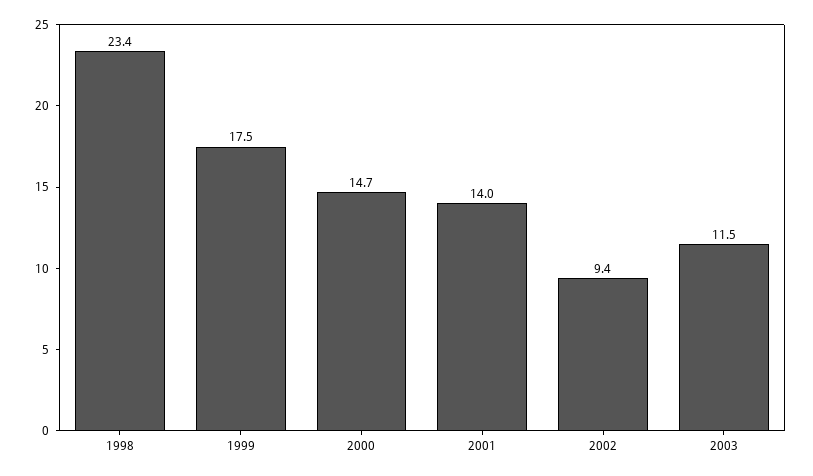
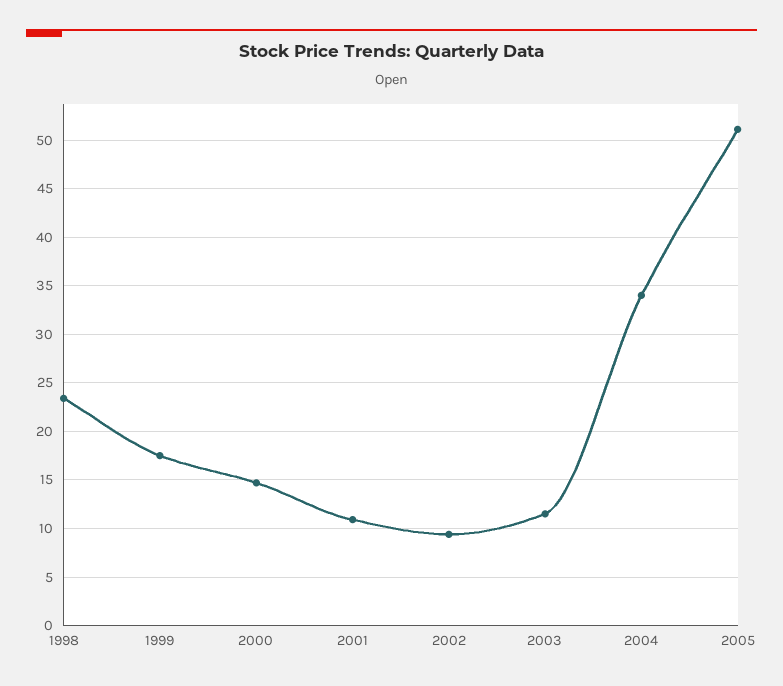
2001: 14 -> 11
2004: none -> 34
2005: none -> 51

